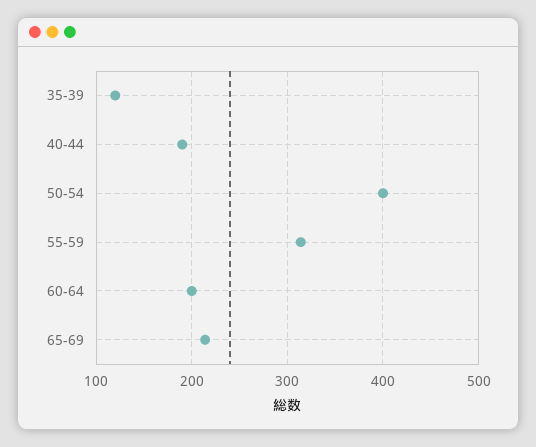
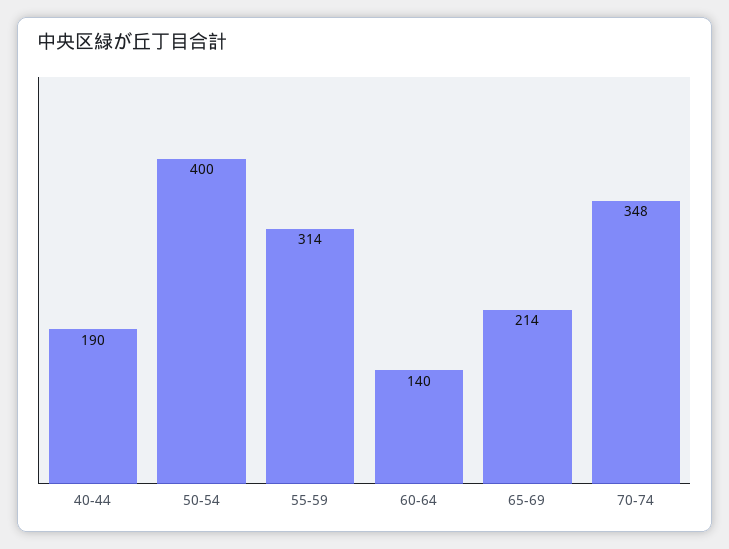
35-39: 120 -> none
60-64: 200 -> 140
70-74: none -> 348

